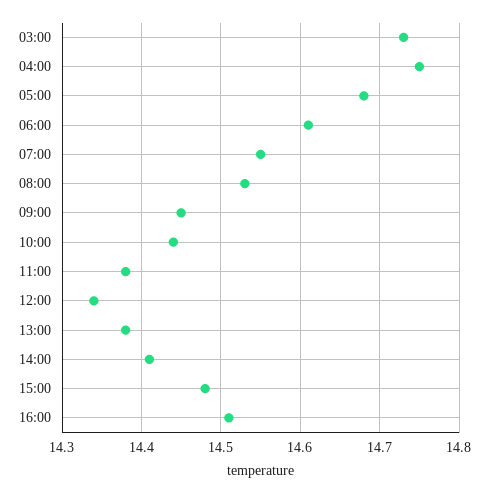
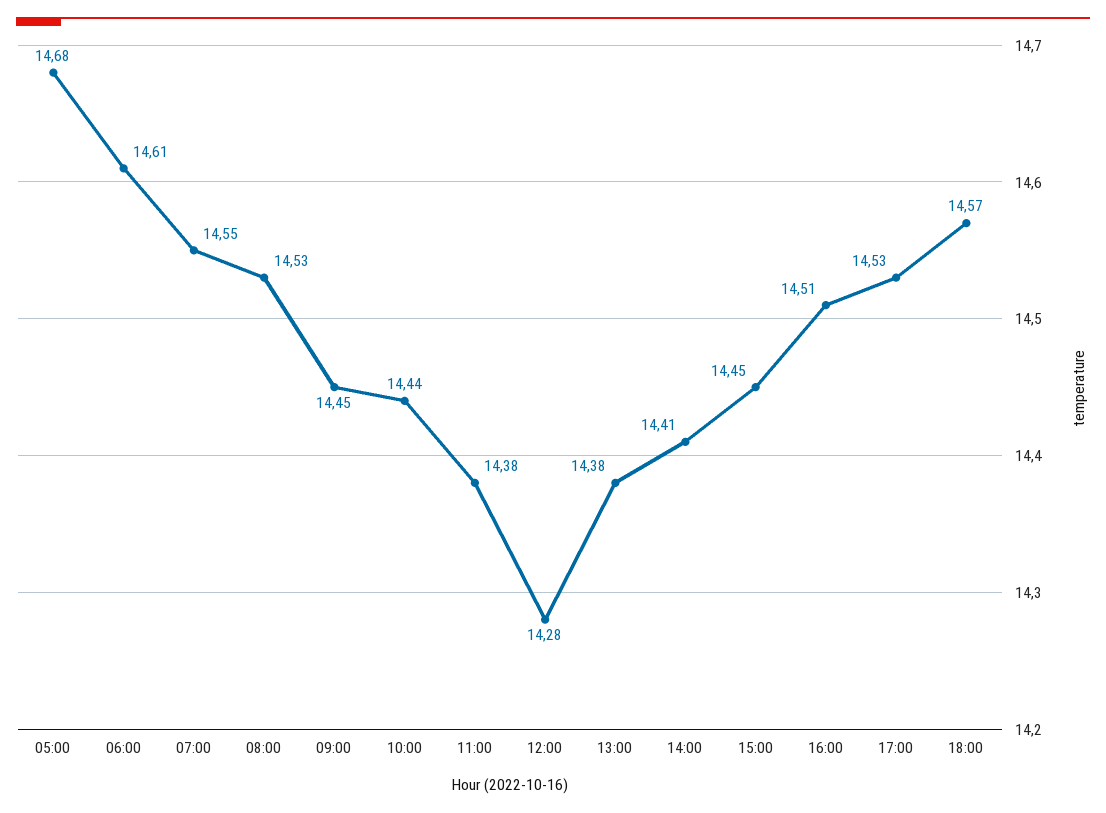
03:00: 14.73 -> none
04:00: 14.75 -> none
12:00: 14.34 -> 14.28
15:00: 14.48 -> 14.45
17:00: none -> 14.53
18:00: none -> 14.57

